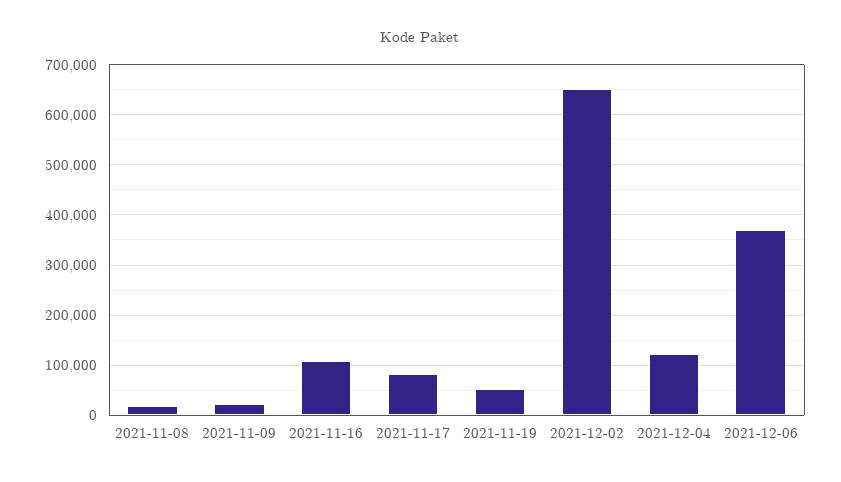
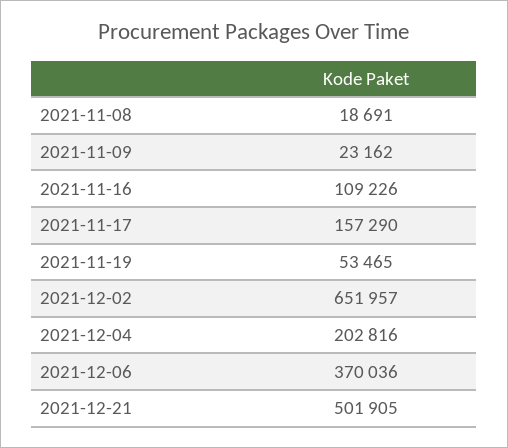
2021-11-17: 80000 -> 157290
2021-12-04: 120000 -> 202816
2021-12-21: none -> 501905

